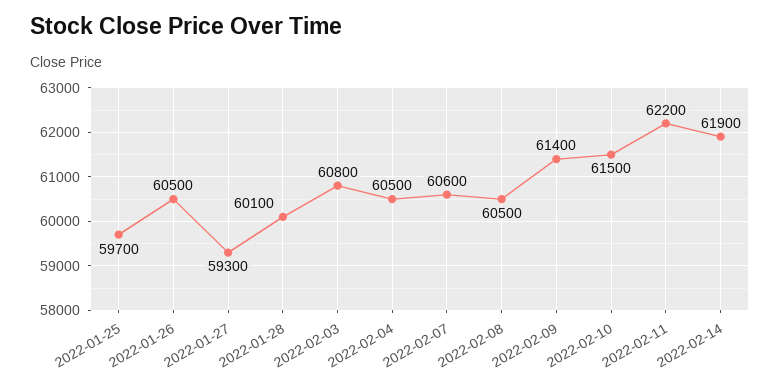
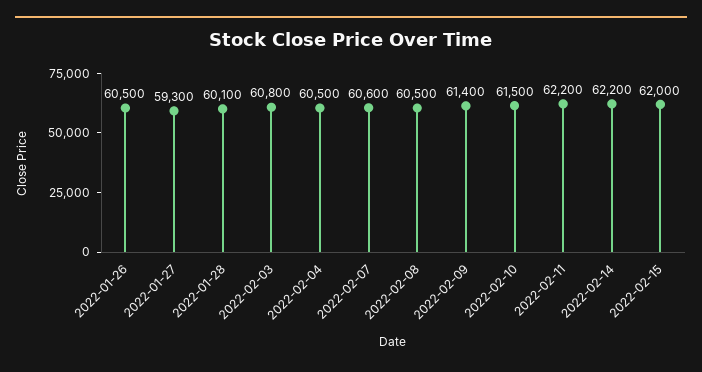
2022-01-25: 59700 -> none
2022-02-14: 61900 -> 62200
2022-02-15: none -> 62000

